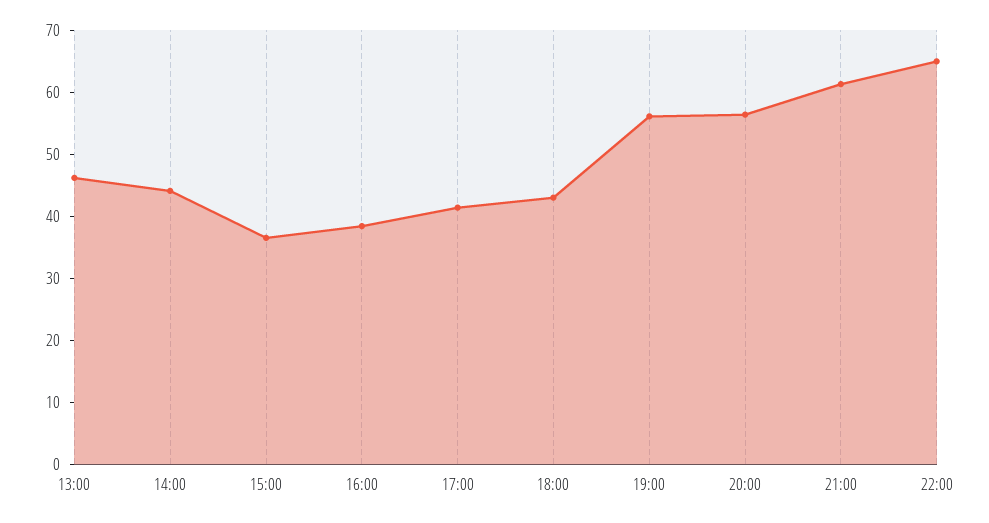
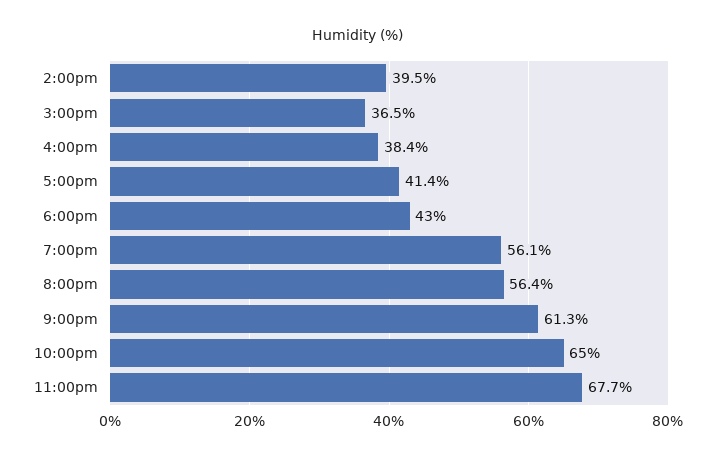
13:00: 46 -> none
14:00: 44 -> 39.5
11:00pm: none -> 67.7

